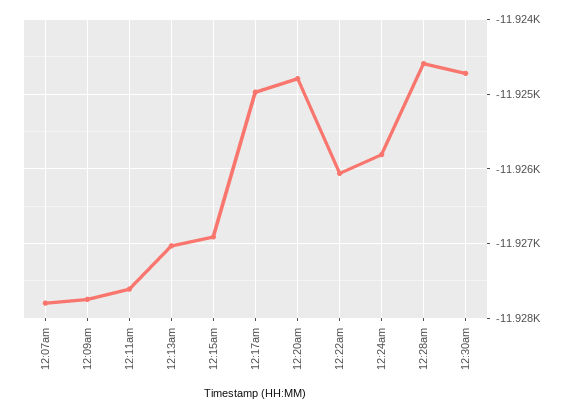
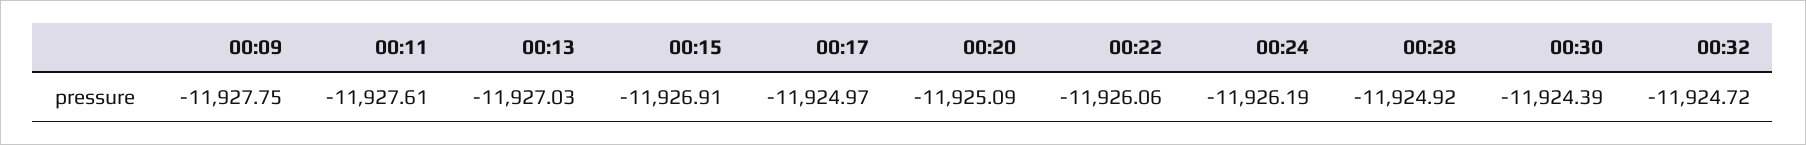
12:07am: -11927.8 -> none
12:20am: -11924.8 -> -11925.09
12:24am: -11925.8 -> -11926.19
12:28am: -11924.6 -> -11924.92
12:30am: -11924.7 -> -11924.39
00:32: none -> -11924.72

